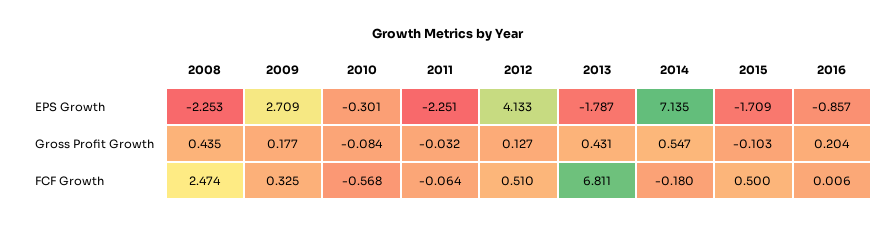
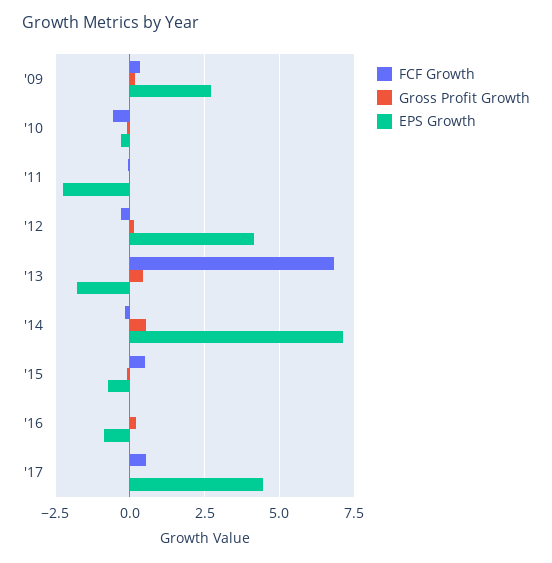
EPS Growth, 2008: -2.253 -> none
EPS Growth, 2015: -1.709 -> -0.75
Gross Profit Growth, 2008: 0.435 -> none
FCF Growth, 2008: 2.474 -> none
FCF Growth, 2012: 0.51 -> -0.25
FCF Growth, '17: none -> 0.5
Gross Profit Growth, '17: none -> 0
EPS Growth, '17: none -> 4.5

